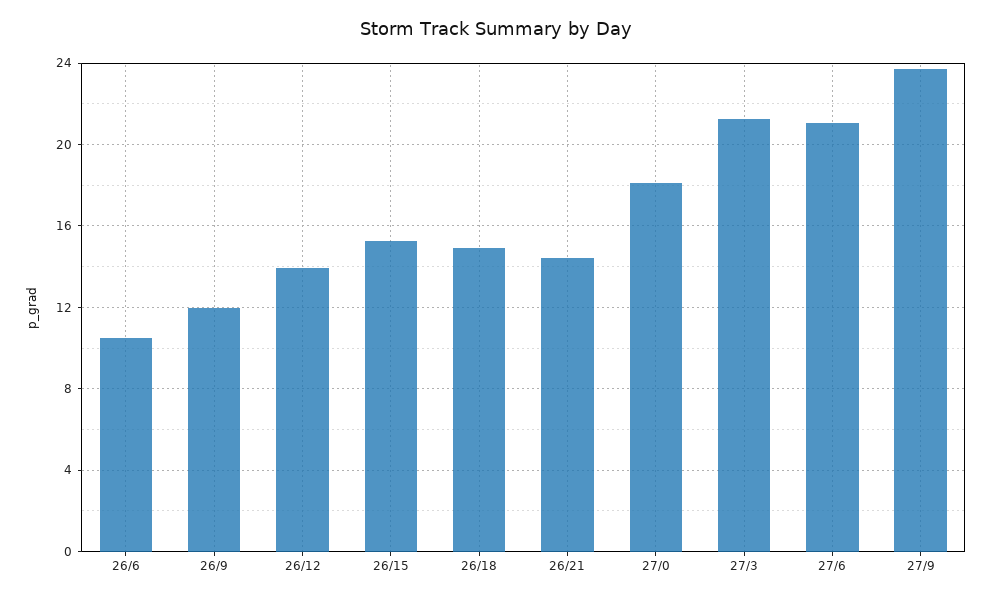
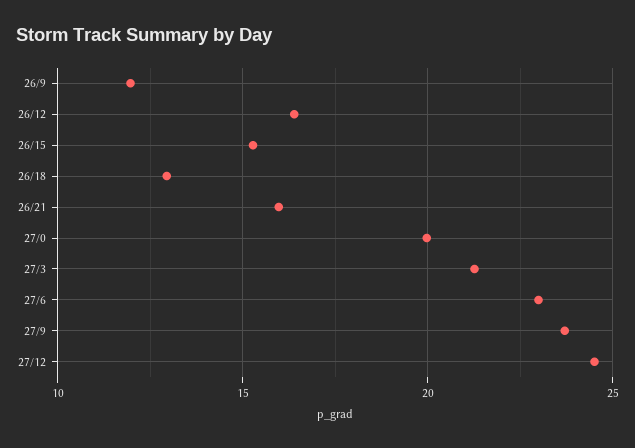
26/6: 10.5 -> none
26/12: 14 -> 16.5
26/18: 15 -> 13
26/21: 14.5 -> 16
27/0: 18 -> 20
27/6: 21 -> 23
27/12: none -> 24.5

